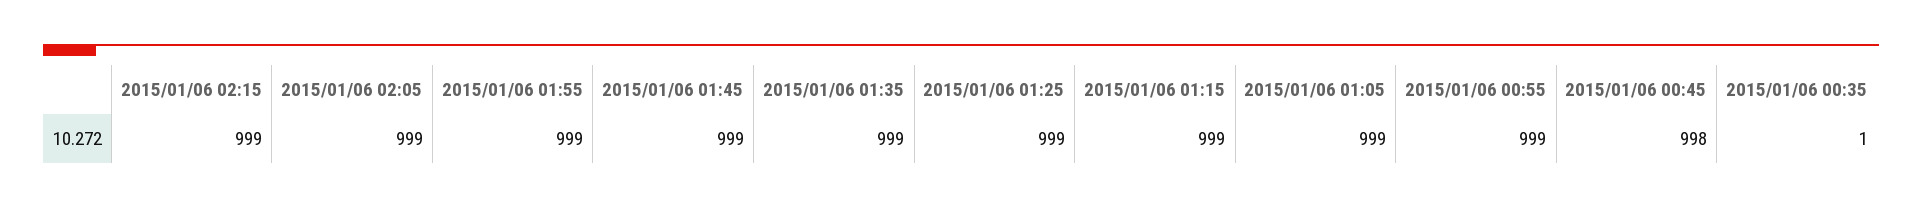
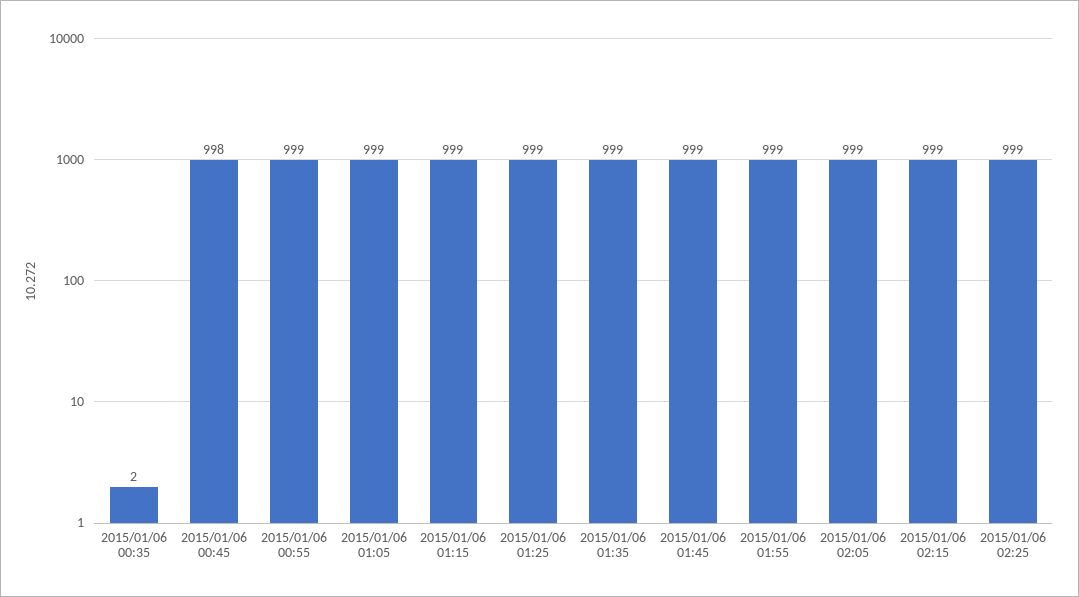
2015/01/06 00:35: 1 -> 2
2015/01/06 02:25: none -> 999

